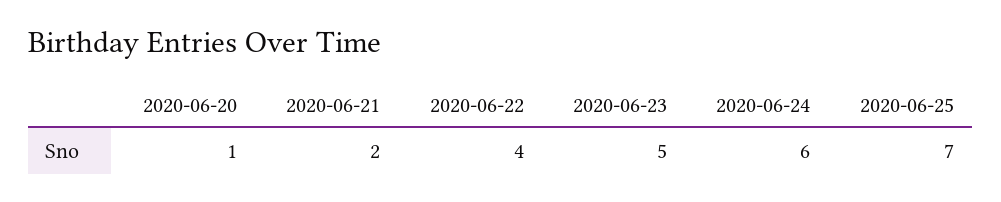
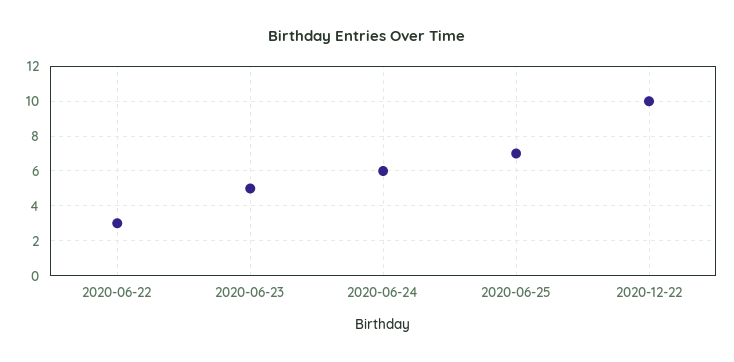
2020-06-20: 1 -> none
2020-06-21: 2 -> none
2020-06-22: 4 -> 3
2020-12-22: none -> 10

